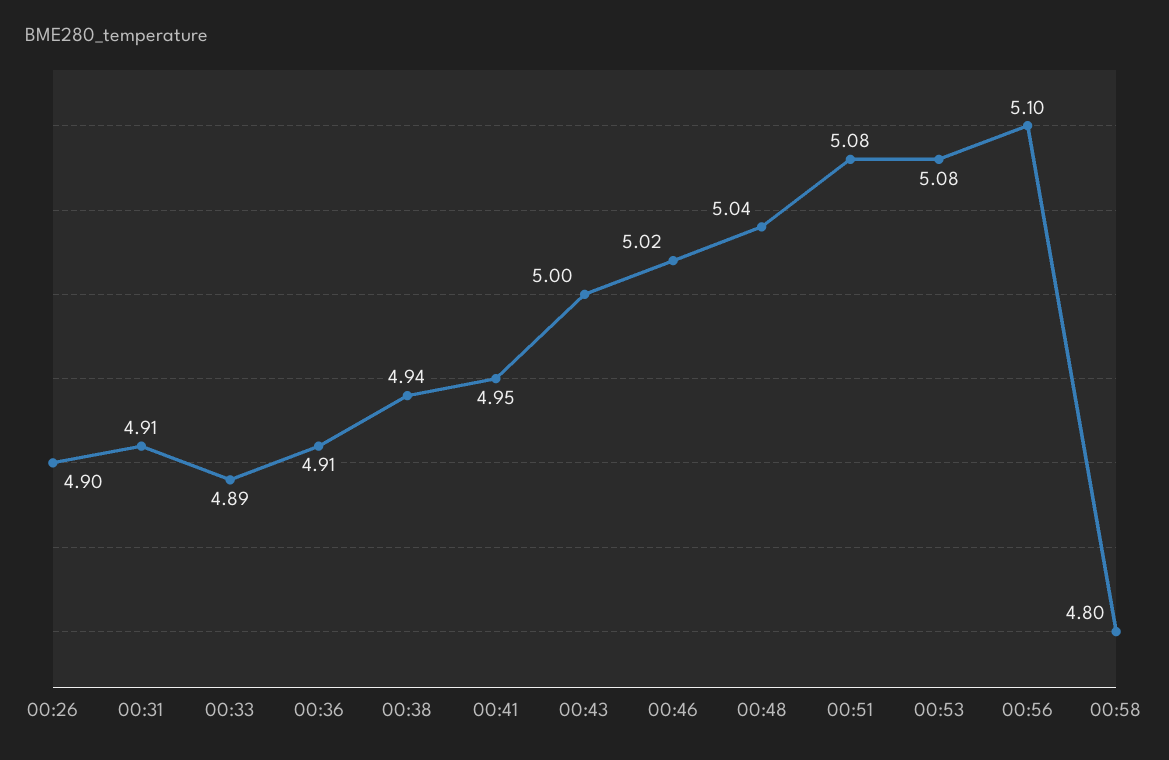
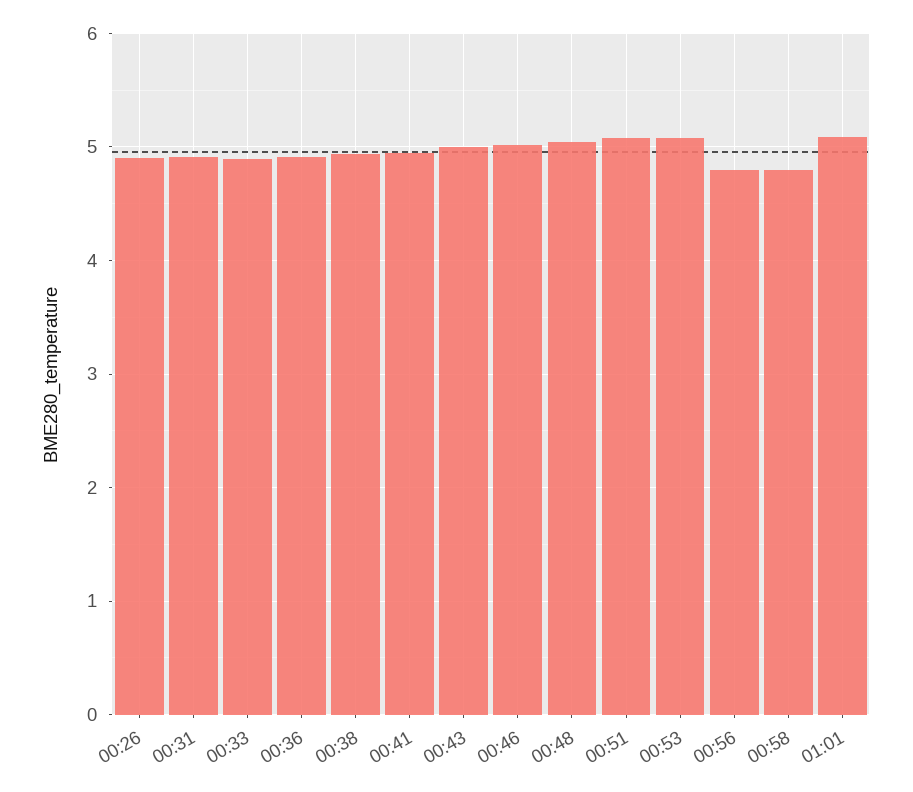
00:56: 5.1 -> 4.8
01:01: none -> 5.1

